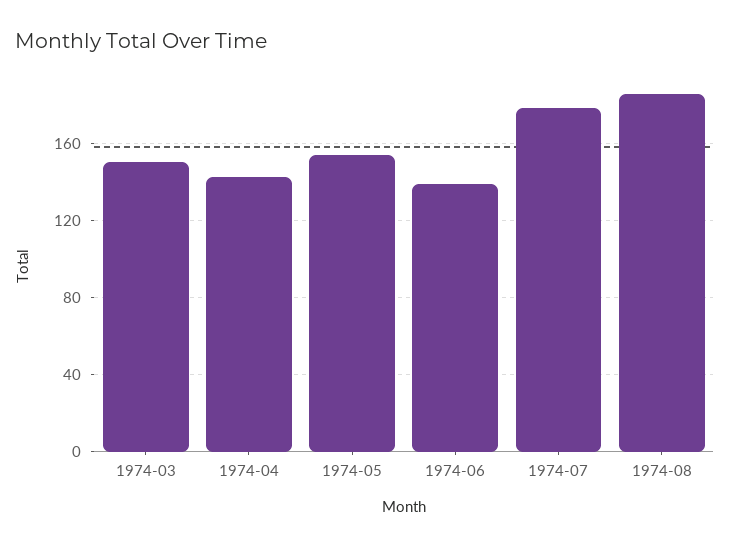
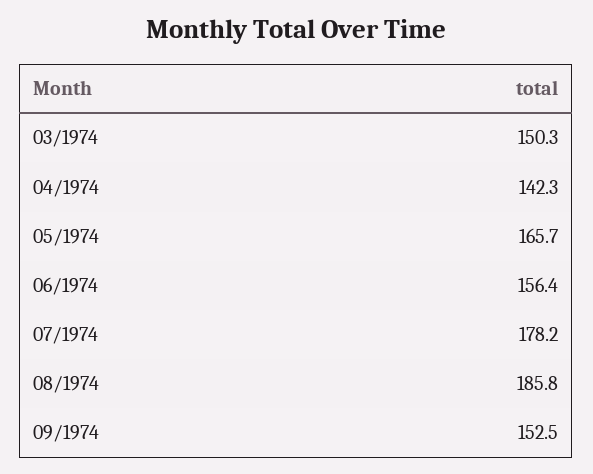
1974-05: 155 -> 165.7
1974-06: 140 -> 156.4
09/1974: none -> 152.5

